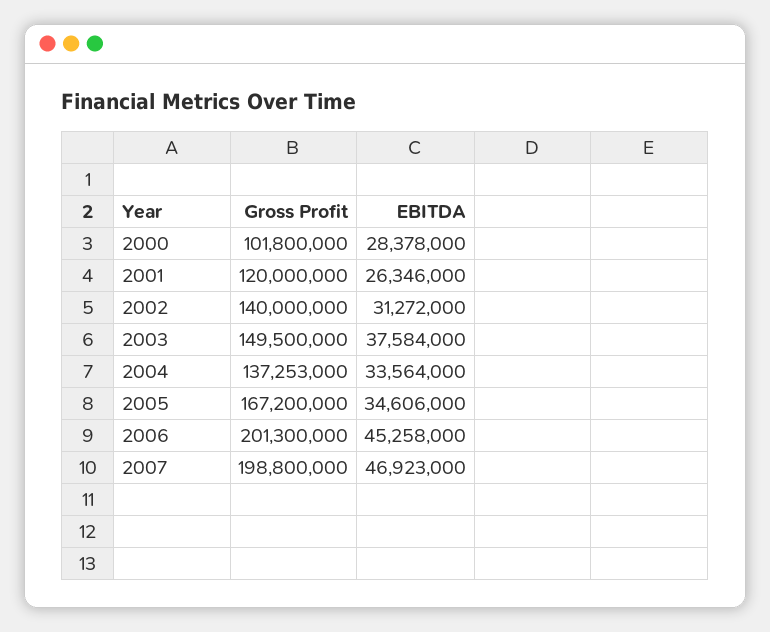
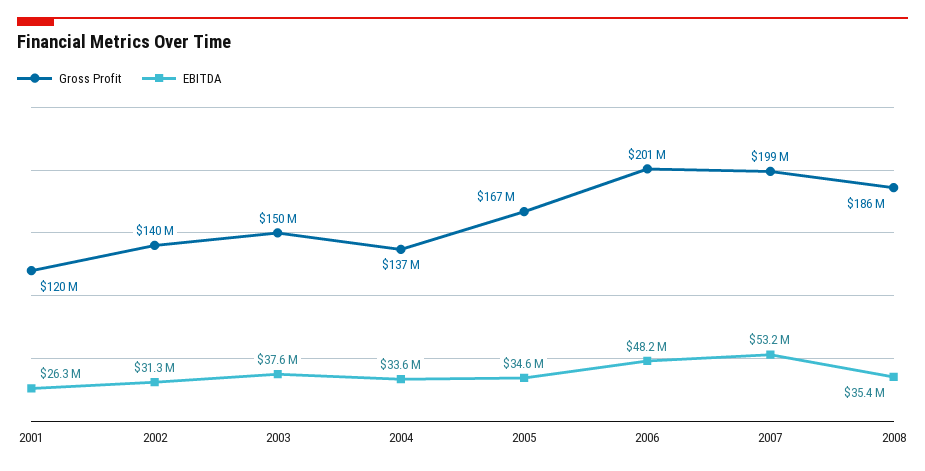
Gross Profit, 2000: 101800000 -> none
EBITDA, 2000: 28378000 -> none
EBITDA, 2006: 45258000 -> 48200000
EBITDA, 2007: 46923000 -> 53200000
Gross Profit, 2008: none -> 186000000
EBITDA, 2008: none -> 35400000

